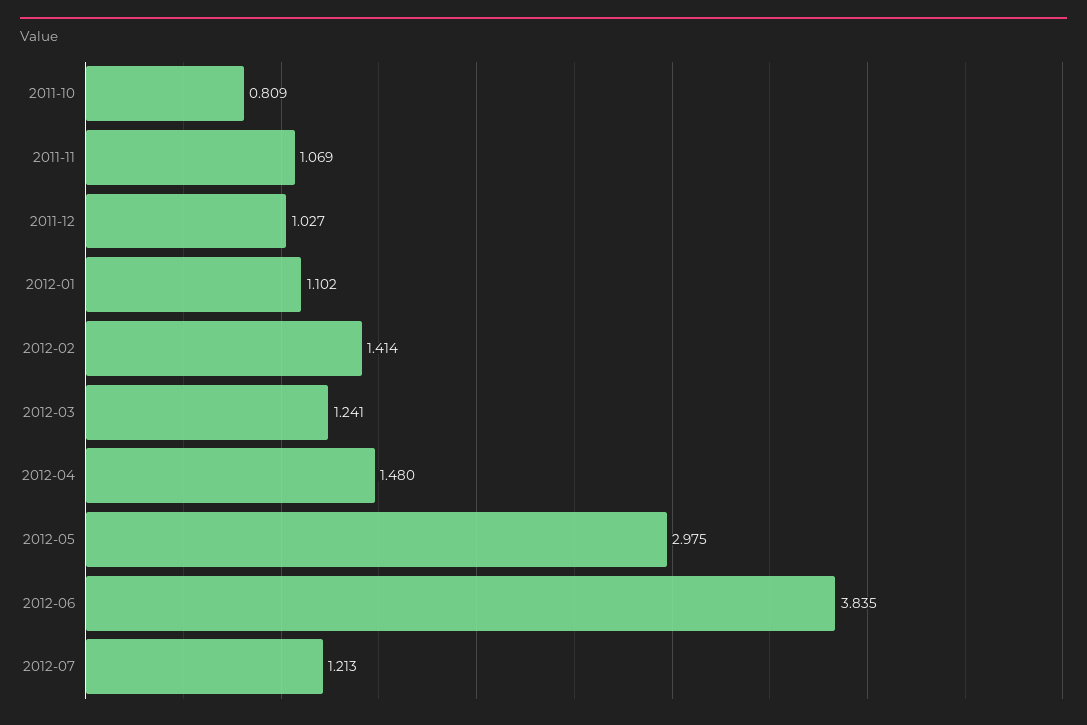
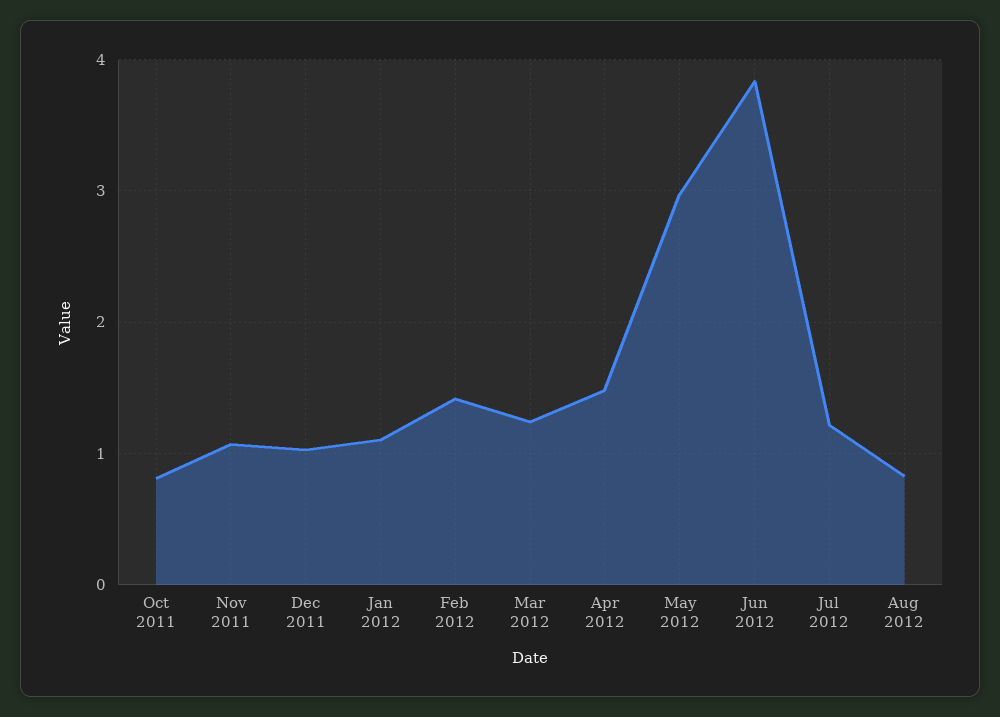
Aug 2012: none -> 0.8

